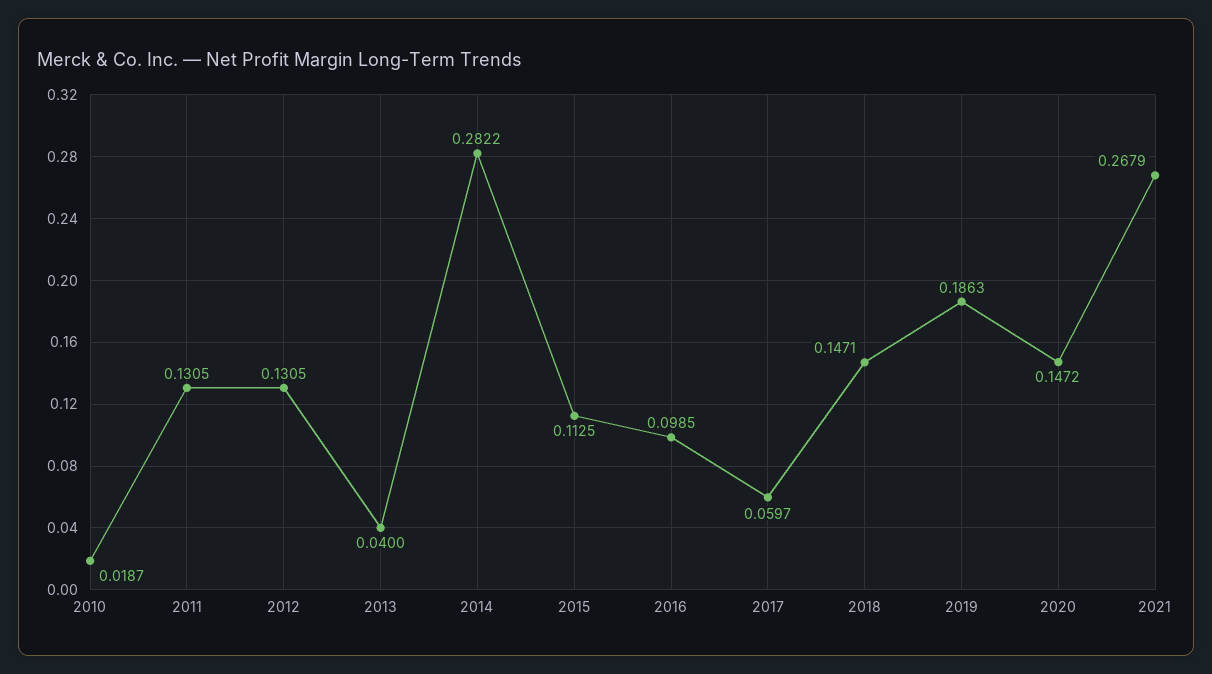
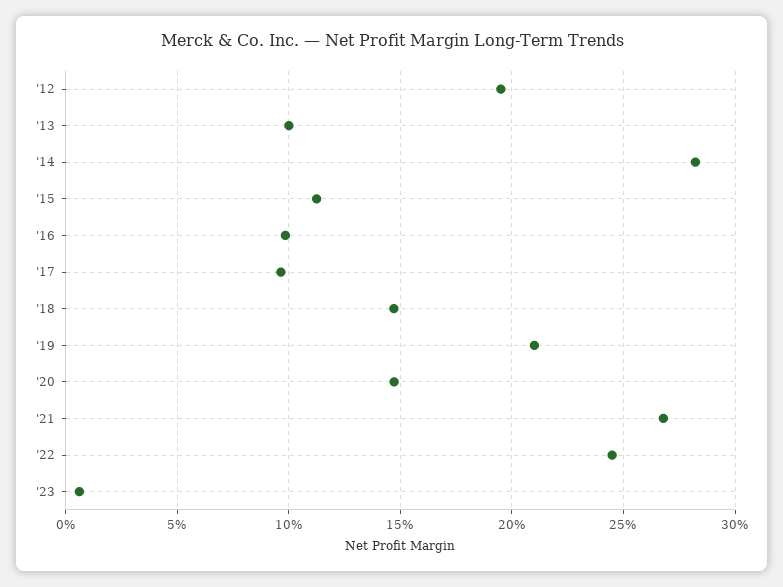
2010: 0.0187 -> none
2011: 0.1305 -> none
2012: 0.1305 -> 0.195
2013: 0.04 -> 0.1
2017: 0.0597 -> 0.095
2019: 0.1863 -> 0.21
'22: none -> 0.245
'23: none -> 0.005

